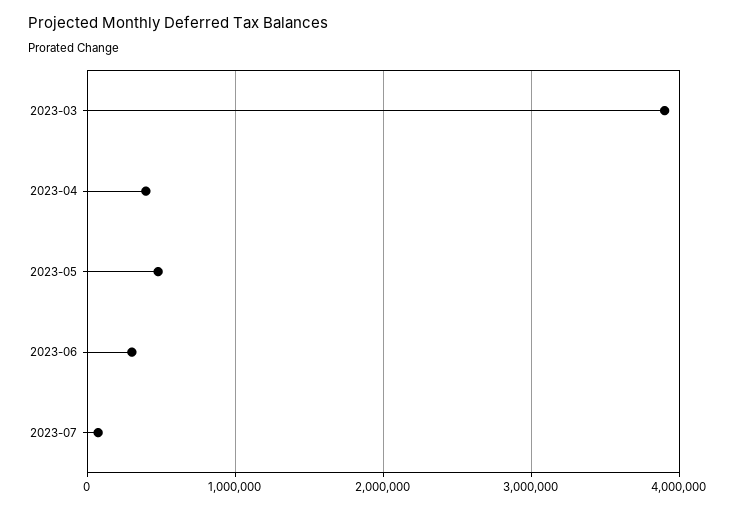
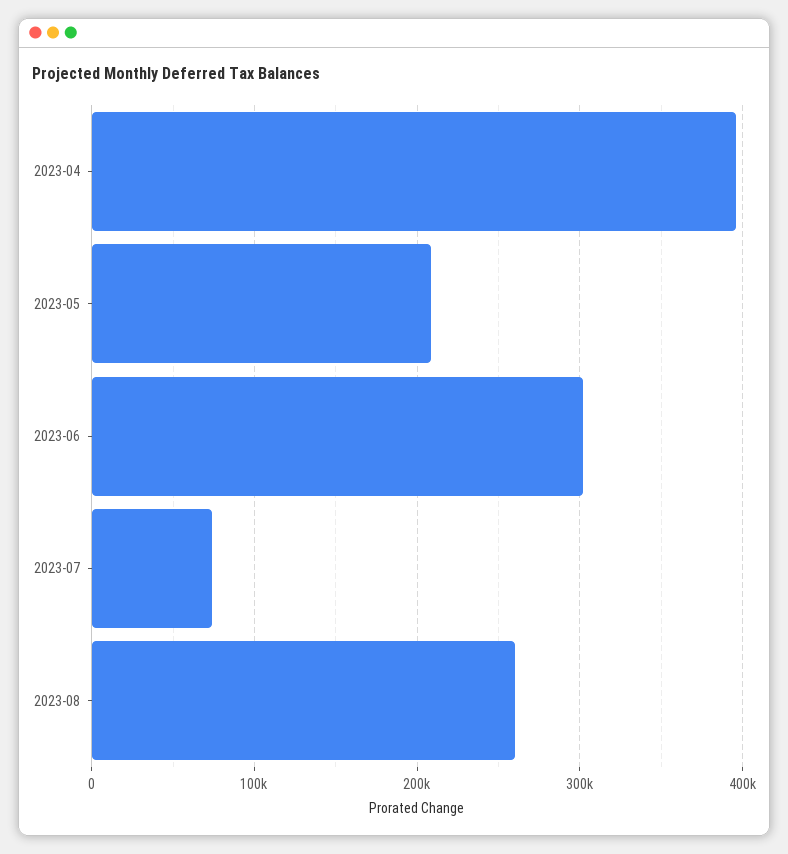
2023-03: 3900000 -> none
2023-05: 500000 -> 210000
2023-08: none -> 260000

